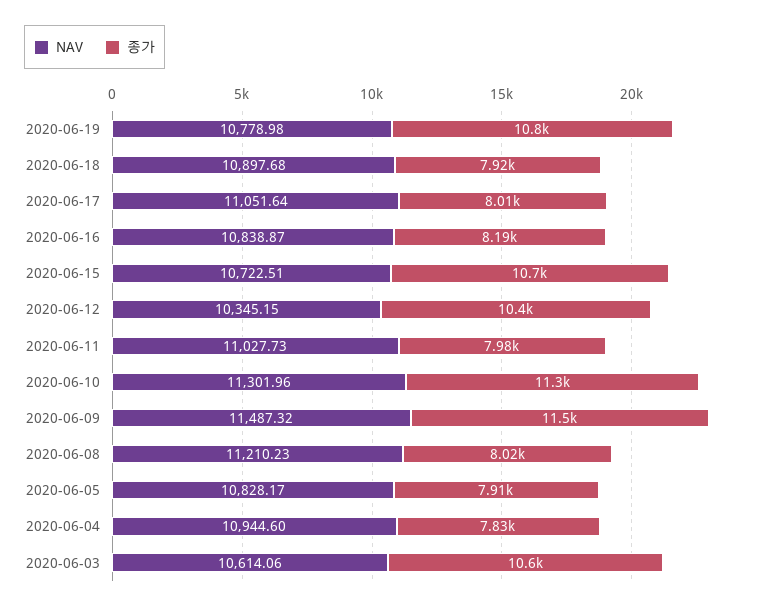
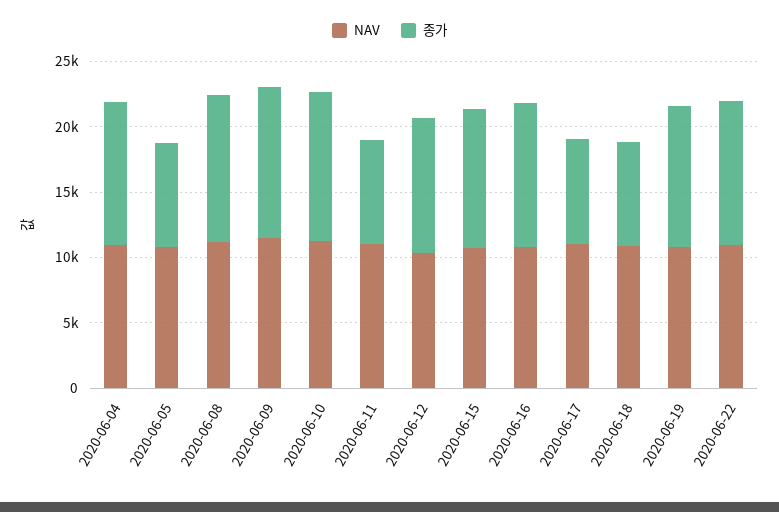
종가, 2020-06-16: 8190 -> 11000
종가, 2020-06-08: 8020 -> 11000
종가, 2020-06-04: 7830 -> 11000
NAV, 2020-06-03: 10614.06 -> none
종가, 2020-06-03: 10600 -> none
NAV, 2020-06-22: none -> 11000
종가, 2020-06-22: none -> 11000

